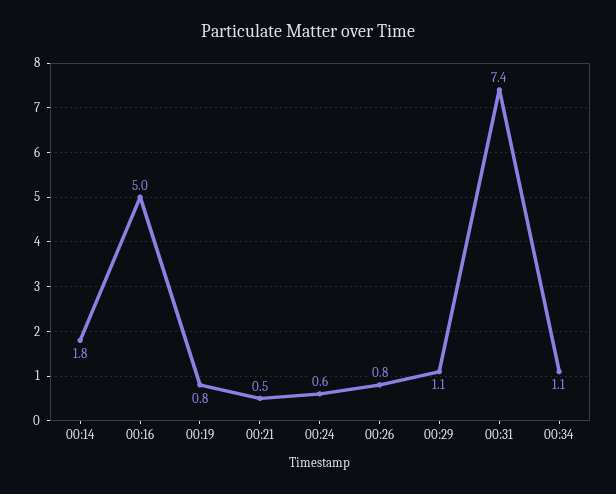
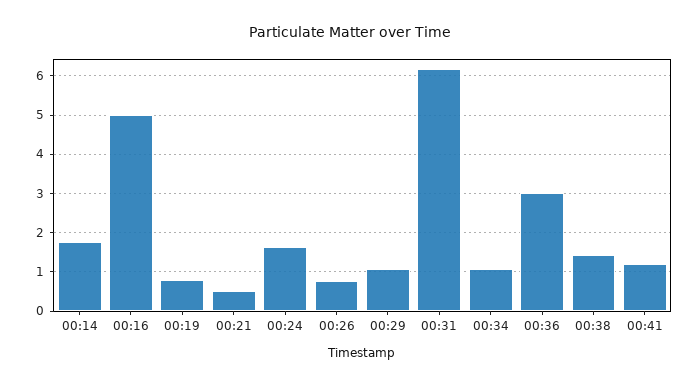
00:24: 0.6 -> 1.6
00:31: 7.4 -> 6.2
00:36: none -> 3
00:38: none -> 1.4
00:41: none -> 1.2

